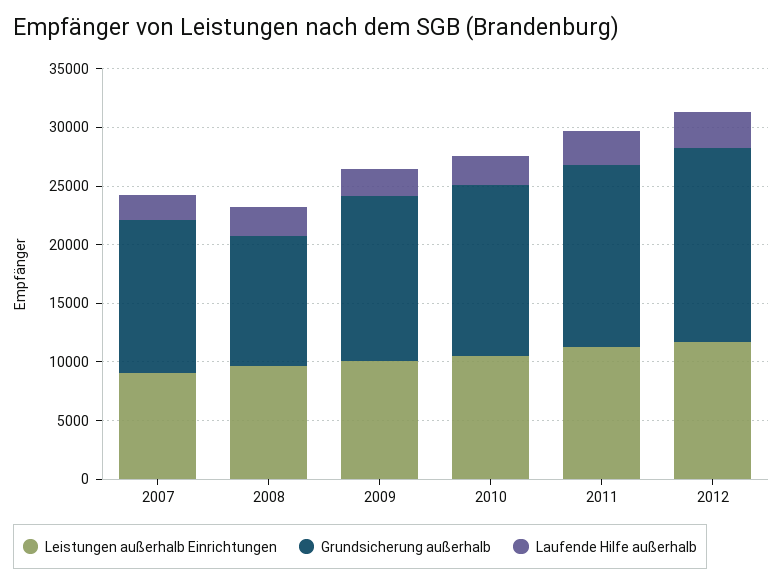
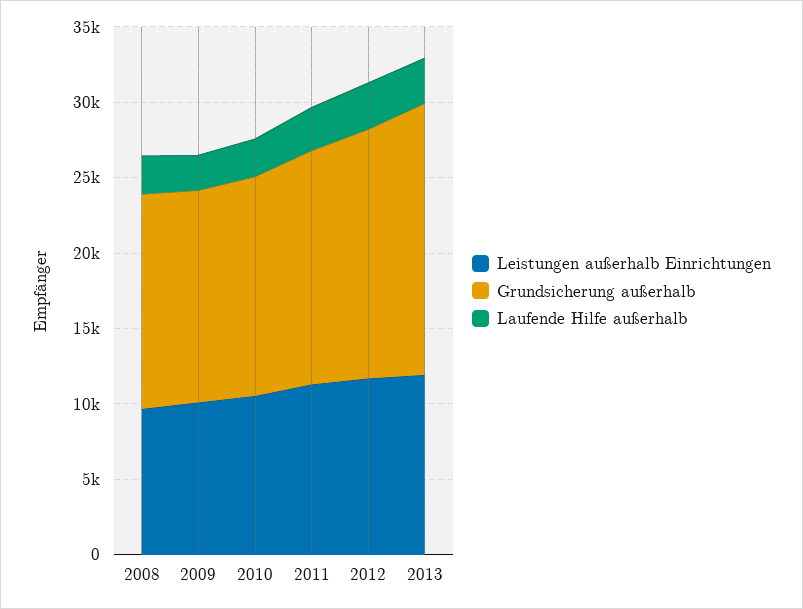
Leistungen außerhalb Einrichtungen, 2007: 9000 -> none
Grundsicherung außerhalb, 2007: 13000 -> none
Laufende Hilfe außerhalb, 2007: 2000 -> none
Grundsicherung außerhalb, 2008: 11000 -> 14000
Leistungen außerhalb Einrichtungen, 2013: none -> 12000
Grundsicherung außerhalb, 2013: none -> 18000
Laufende Hilfe außerhalb, 2013: none -> 3000

